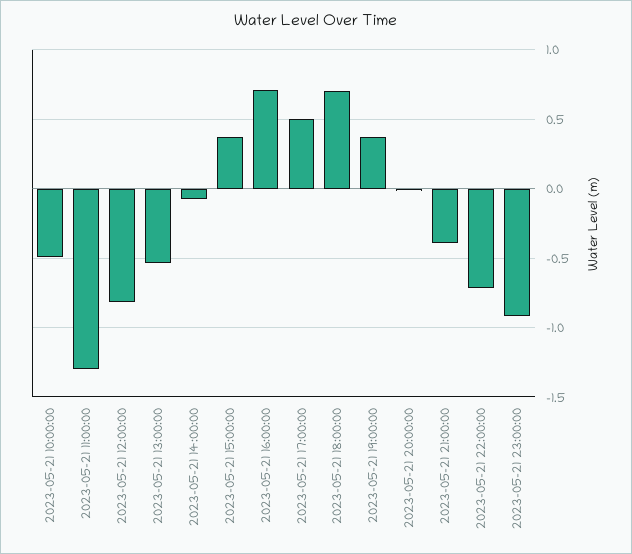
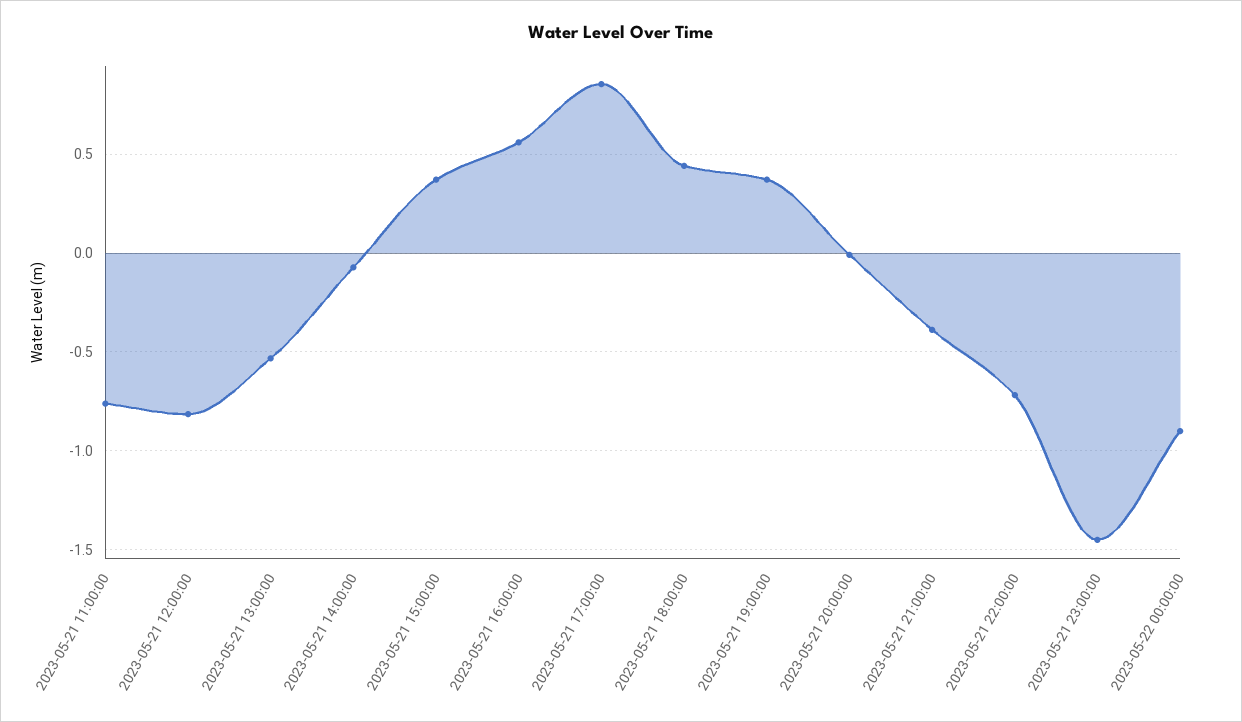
2023-05-21 10:00:00: -0.5 -> none
2023-05-21 11:00:00: -1.3 -> -0.75
2023-05-21 16:00:00: 0.7 -> 0.55
2023-05-21 17:00:00: 0.5 -> 0.85
2023-05-21 18:00:00: 0.7 -> 0.45
2023-05-21 23:00:00: -0.9 -> -1.45
2023-05-22 00:00:00: none -> -0.9

